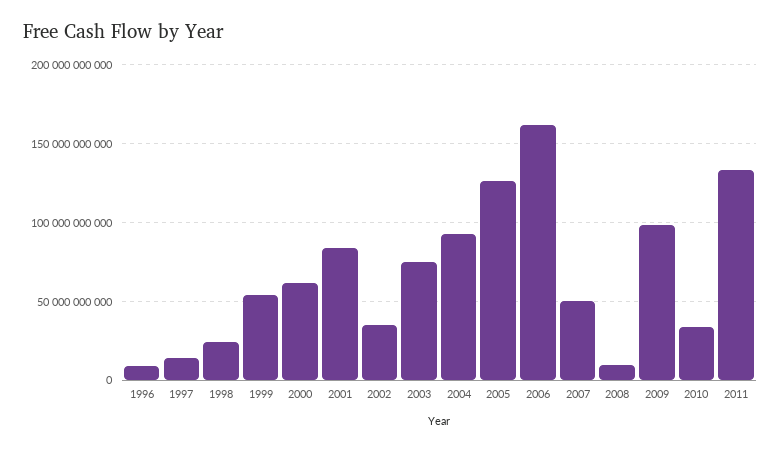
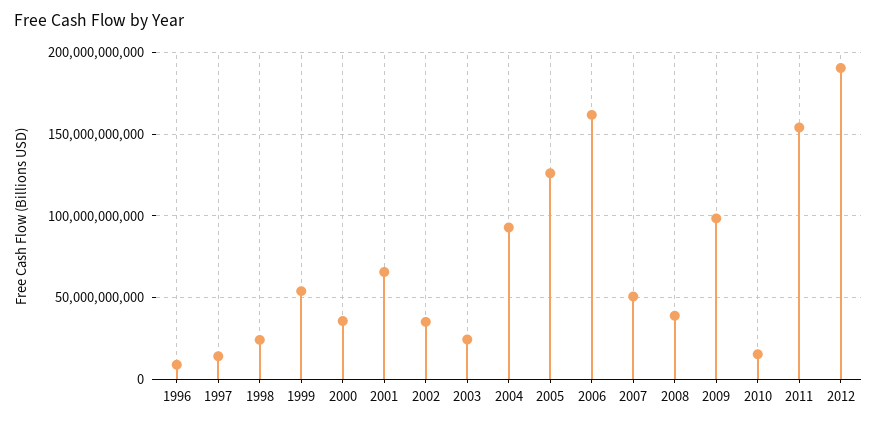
2000: 60000000000 -> 35000000000
2001: 85000000000 -> 65000000000
2003: 75000000000 -> 25000000000
2008: 10000000000 -> 40000000000
2010: 35000000000 -> 15000000000
2011: 135000000000 -> 155000000000
2012: none -> 190000000000

